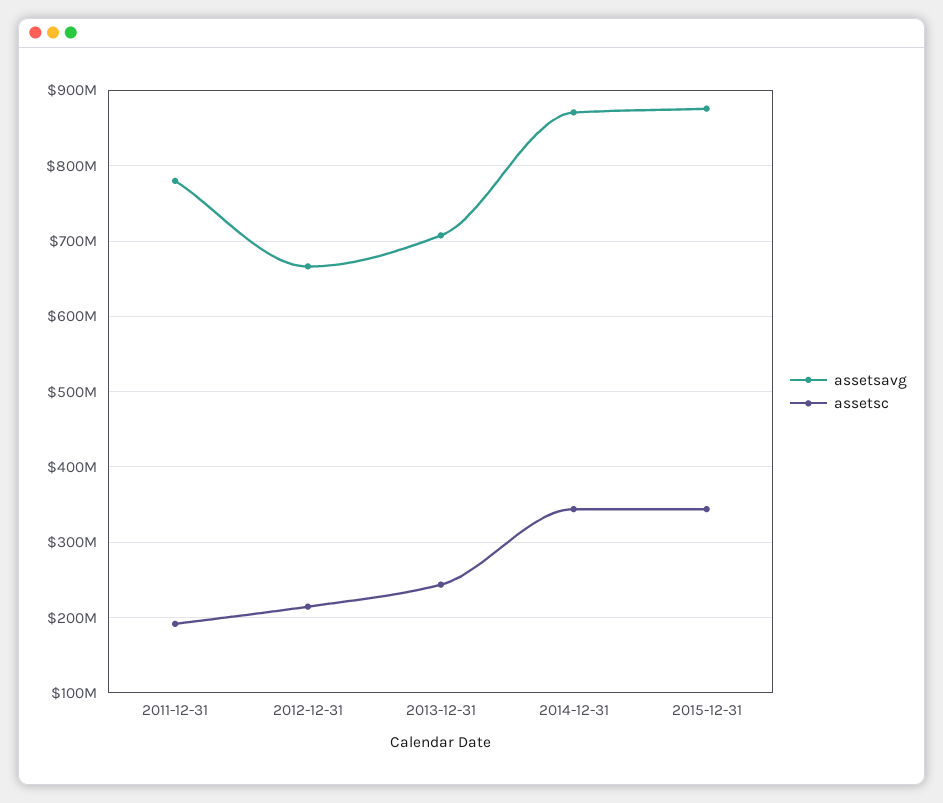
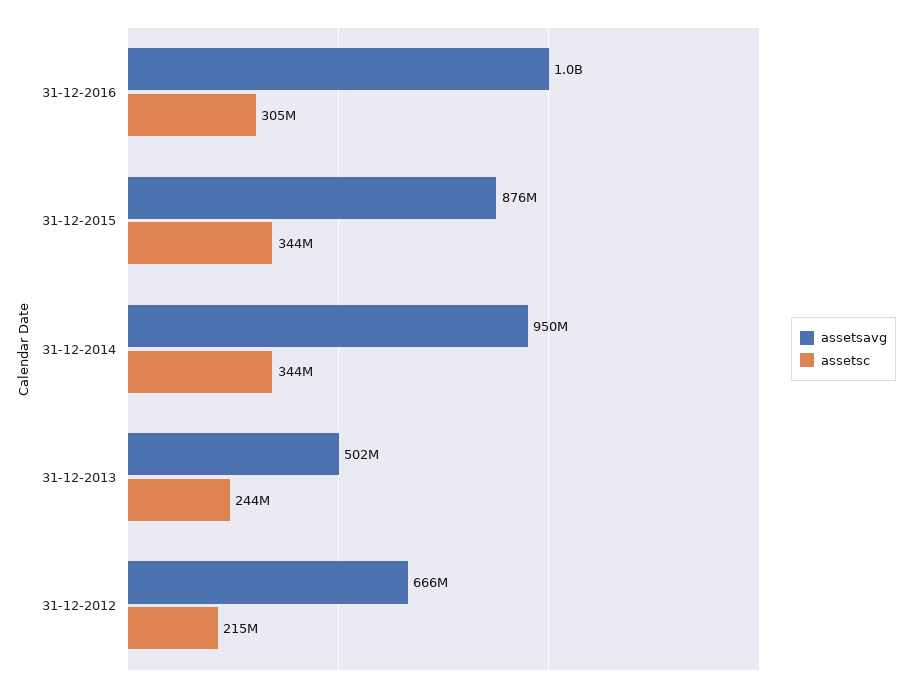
assetsavg, 2011-12-31: 780000000 -> none
assetsc, 2011-12-31: 190000000 -> none
assetsavg, 2013-12-31: 710000000 -> 502000000
assetsavg, 2014-12-31: 870000000 -> 950000000
assetsavg, 31-12-2016: none -> 1000000000
assetsc, 31-12-2016: none -> 305000000

